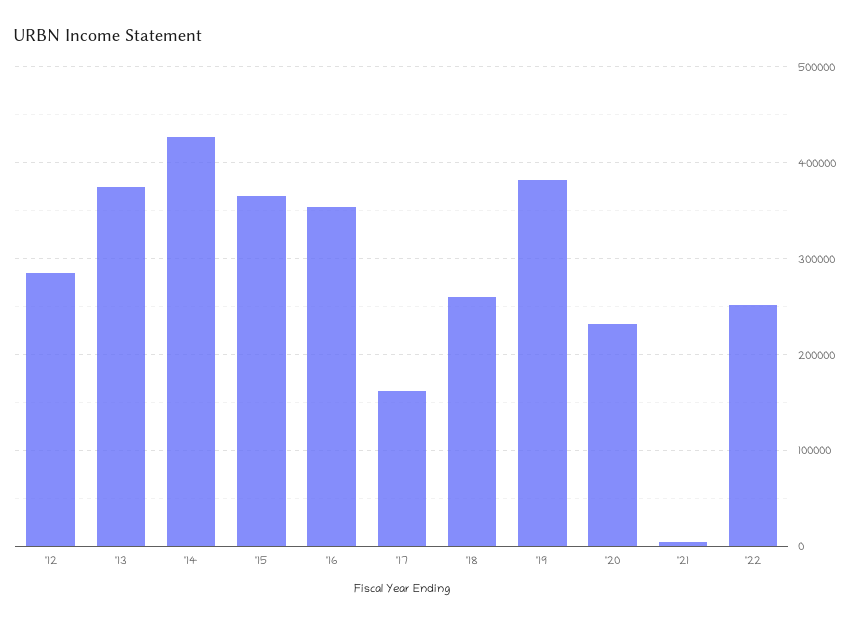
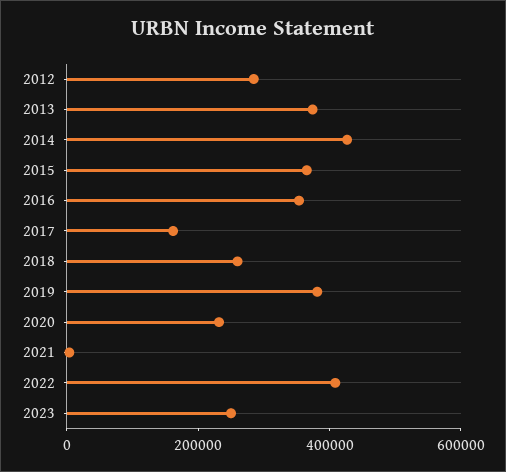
'22: 250000 -> 400000
2023: none -> 250000

